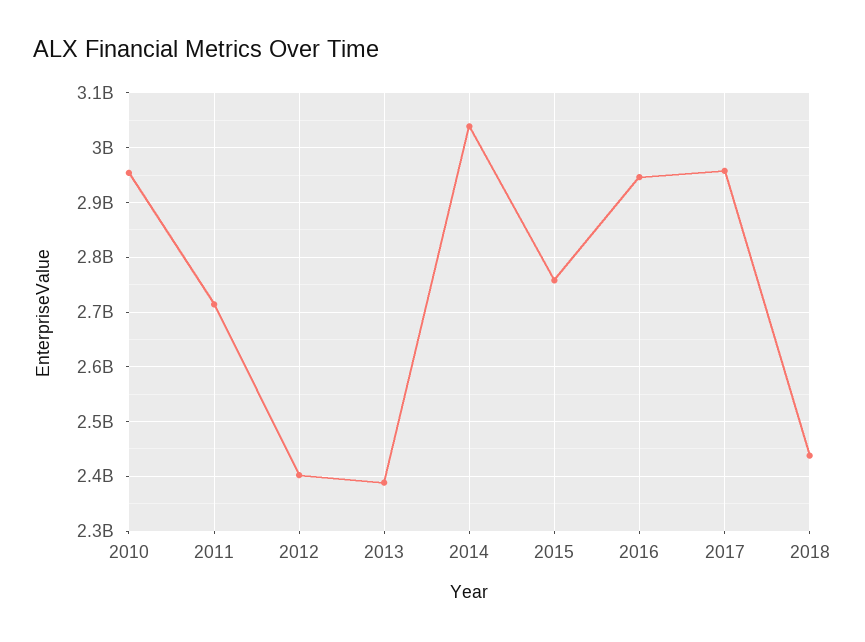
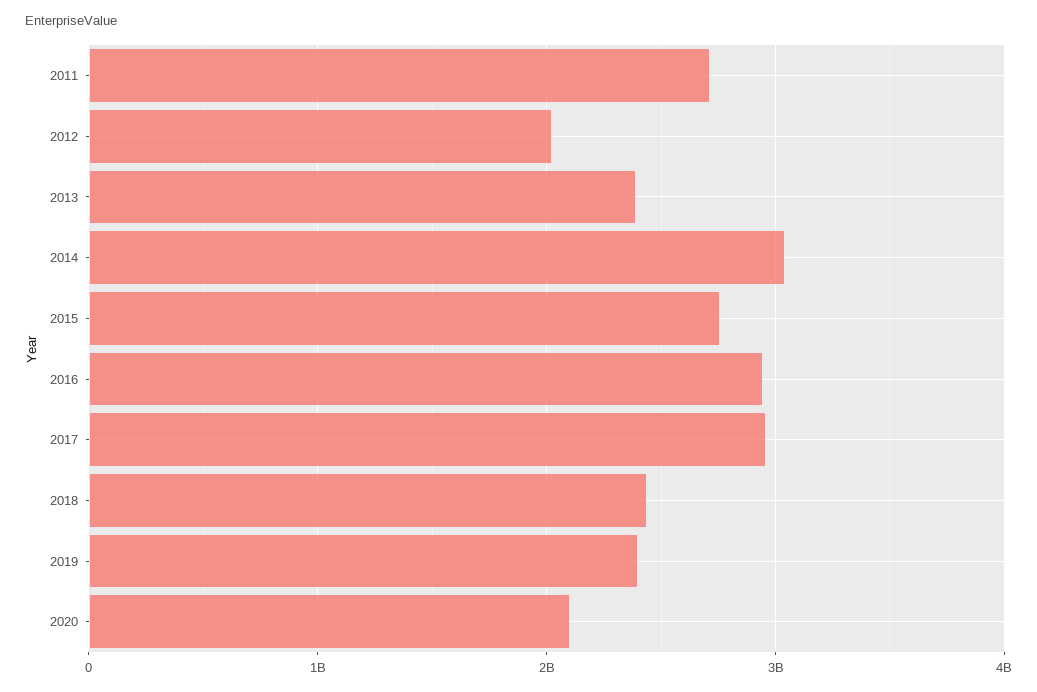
2010: 2960000000 -> none
2012: 2400000000 -> 2000000000
2019: none -> 2400000000
2020: none -> 2100000000

